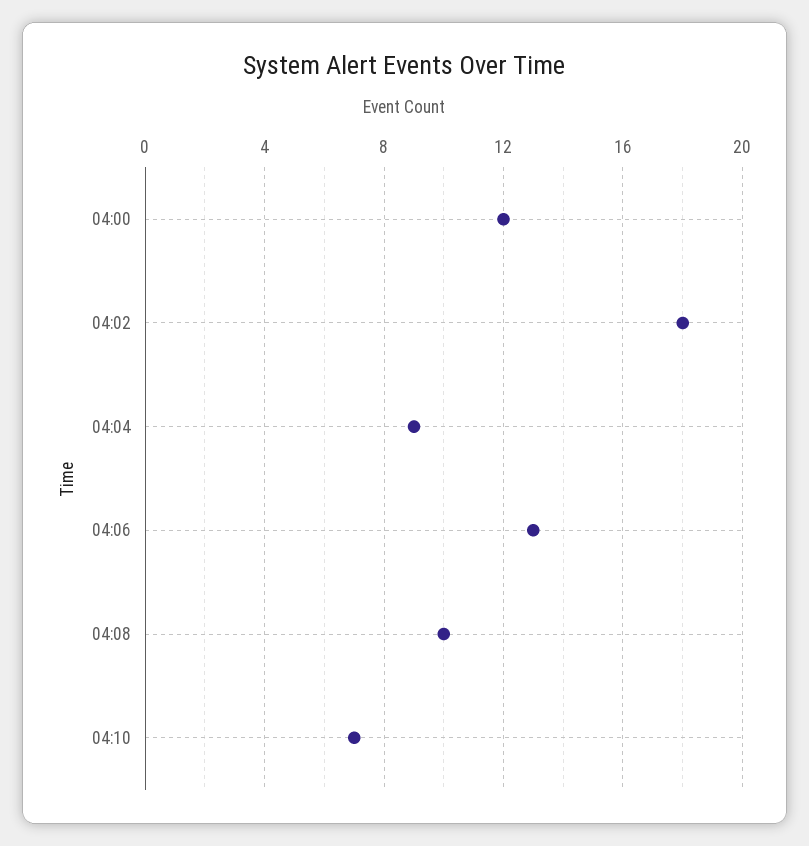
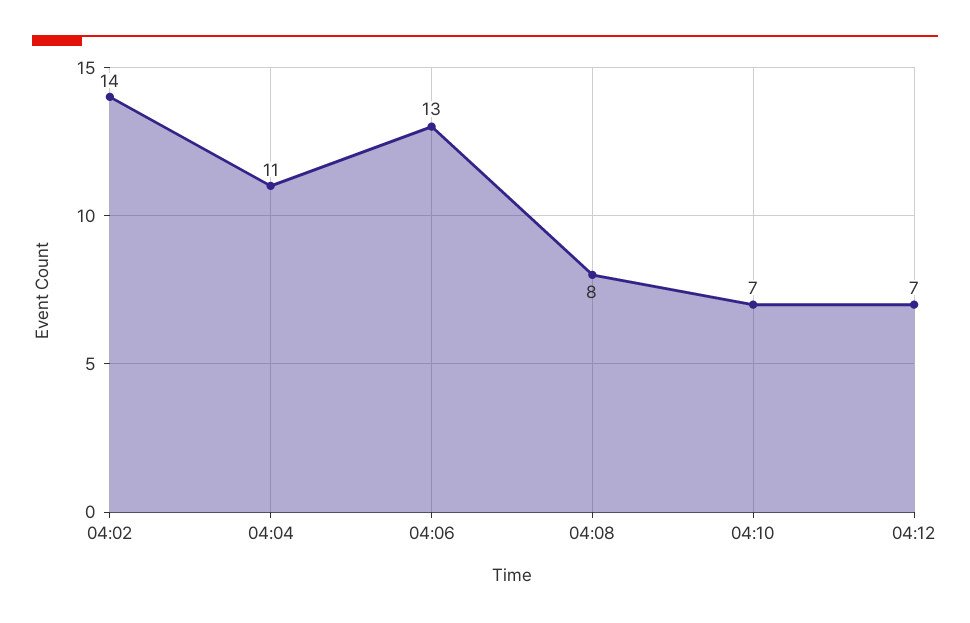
04:00: 12 -> none
04:02: 18 -> 14
04:04: 9 -> 11
04:08: 10 -> 8
04:12: none -> 7

